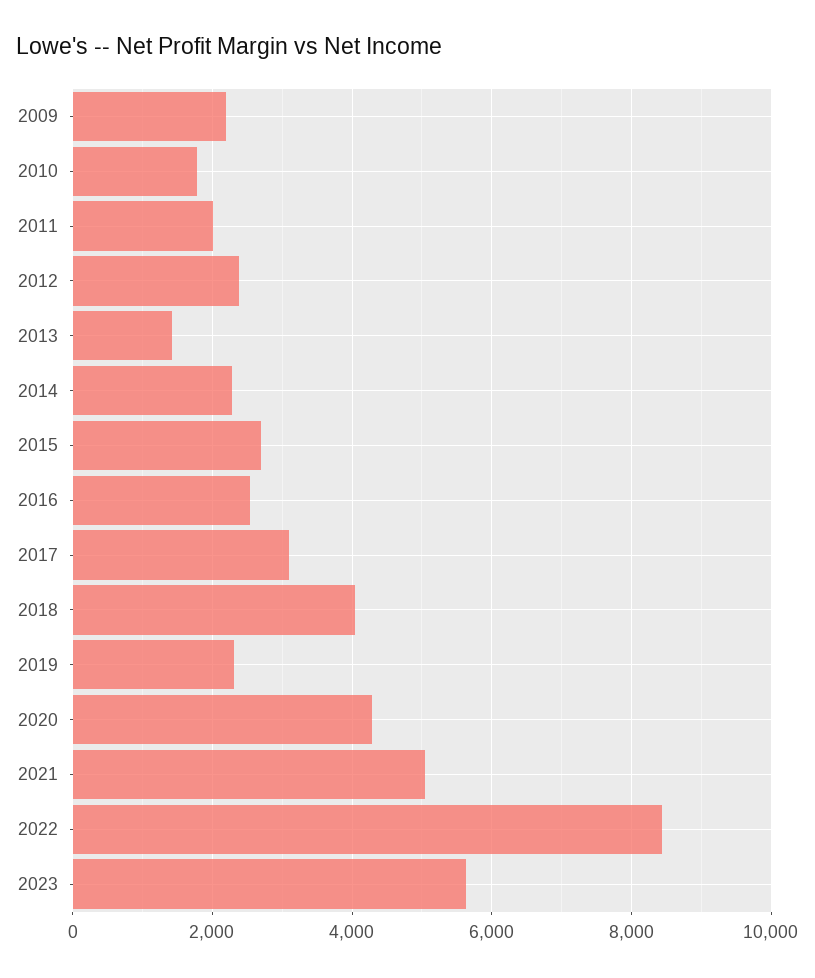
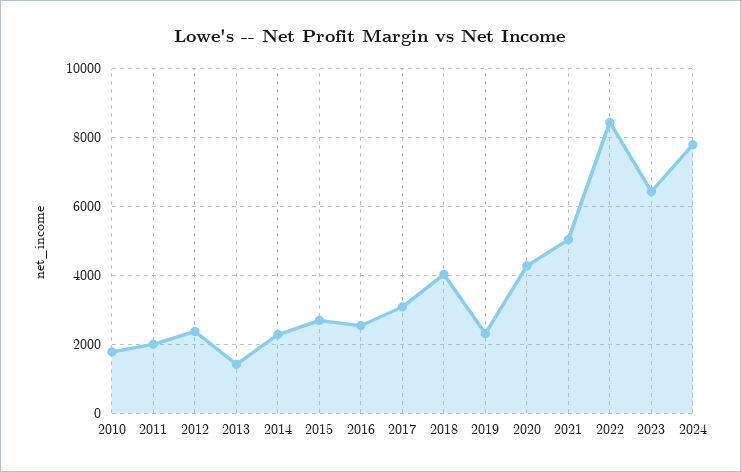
2009: 2200 -> none
2023: 5600 -> 6400
2024: none -> 7800

